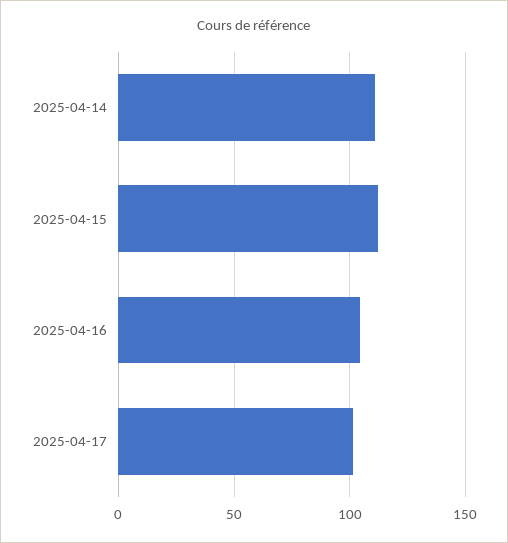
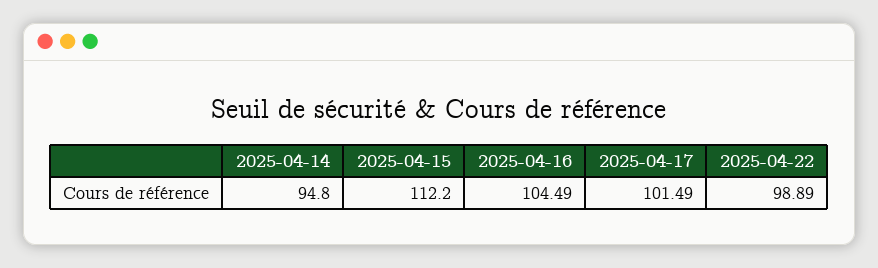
2025-04-14: 110 -> 94.8
2025-04-22: none -> 98.89

